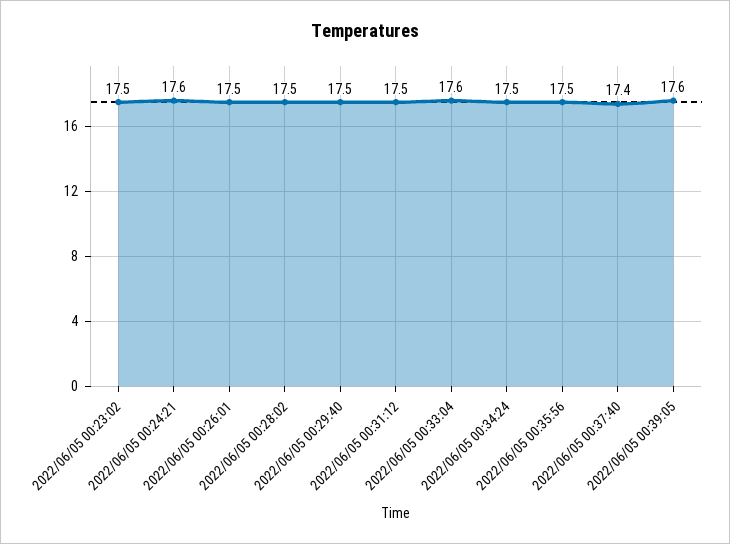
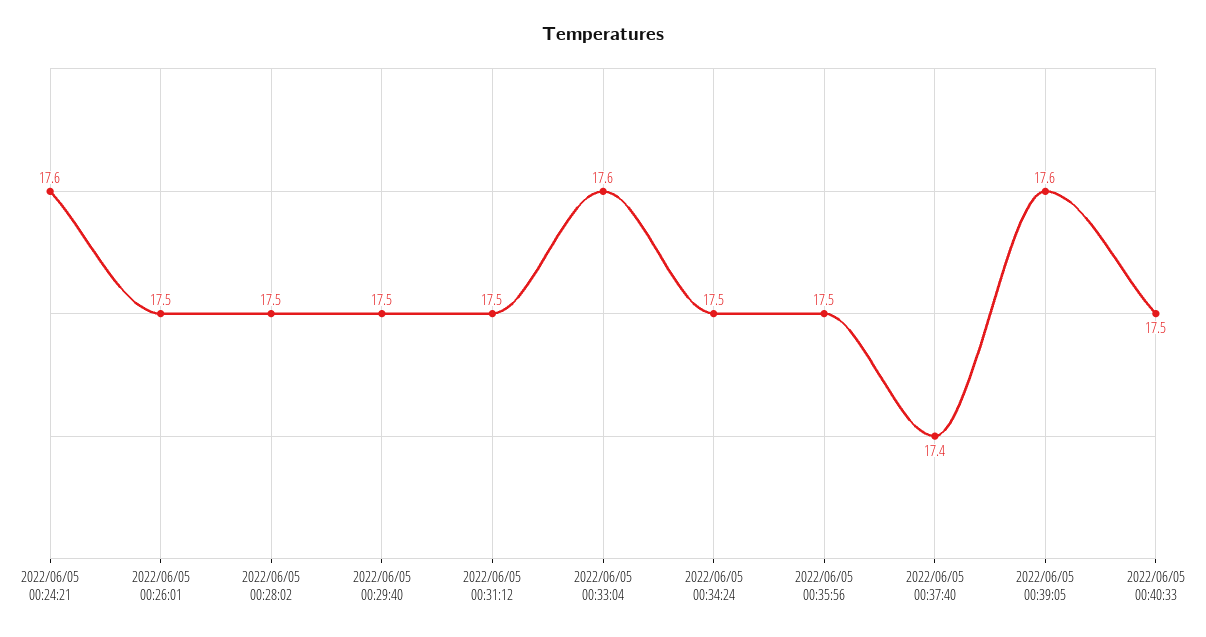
2022/06/05 00:23:02: 17.5 -> none
2022/06/05 00:40:33: none -> 17.5

